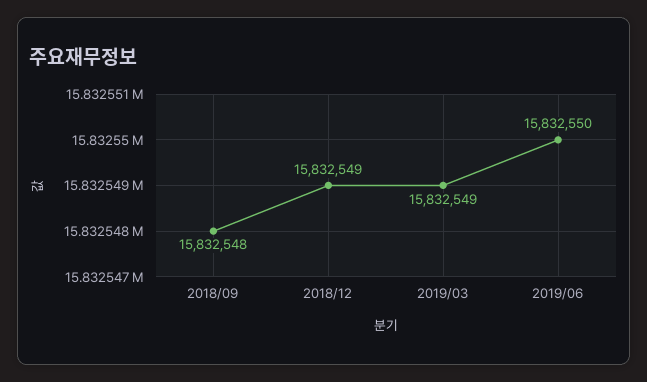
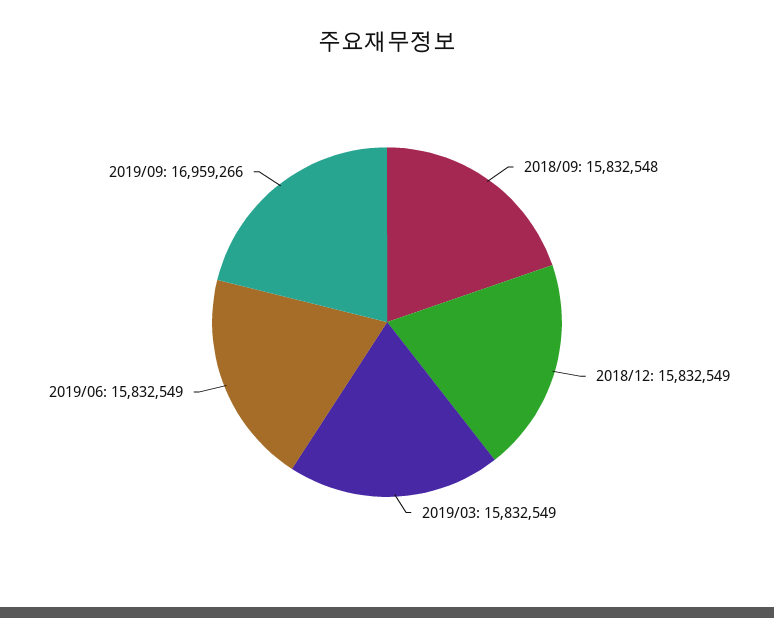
2019/06: 15832550 -> 15832549
2019/09: none -> 16959266

